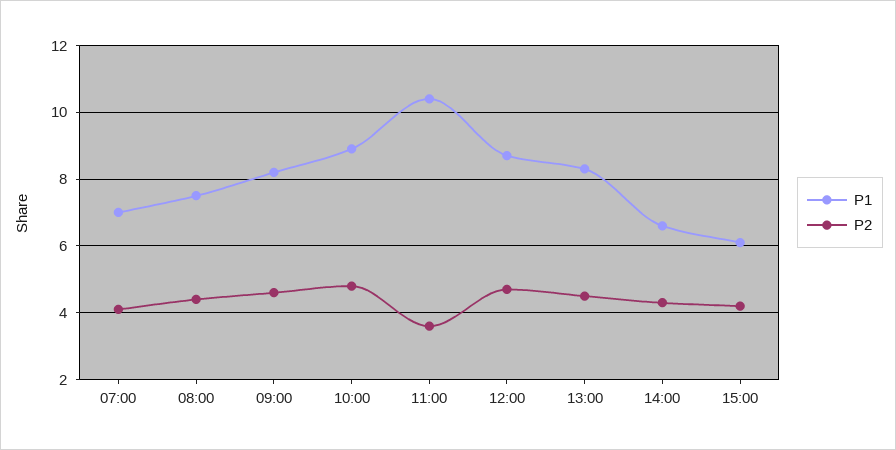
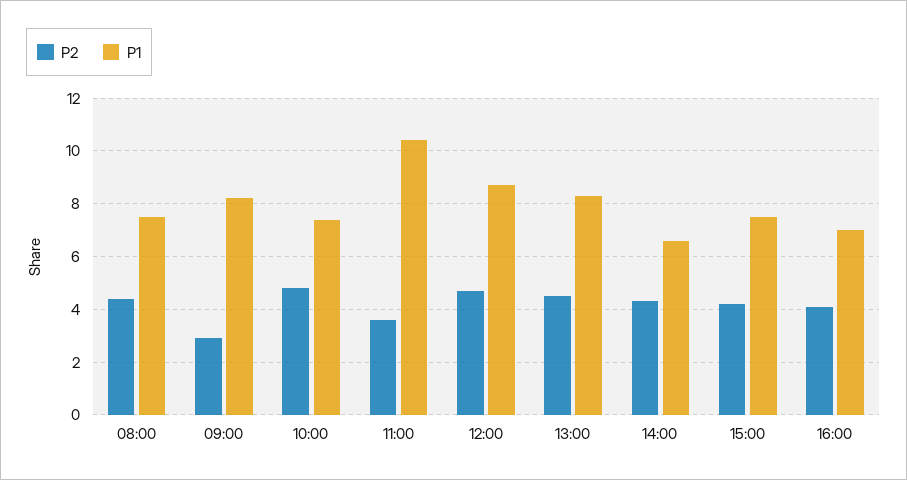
P1, 07:00: 7 -> none
P2, 07:00: 4 -> none
P2, 09:00: 4.5 -> 3
P1, 10:00: 9 -> 7.5
P1, 15:00: 6 -> 7.5
P2, 16:00: none -> 4
P1, 16:00: none -> 7

